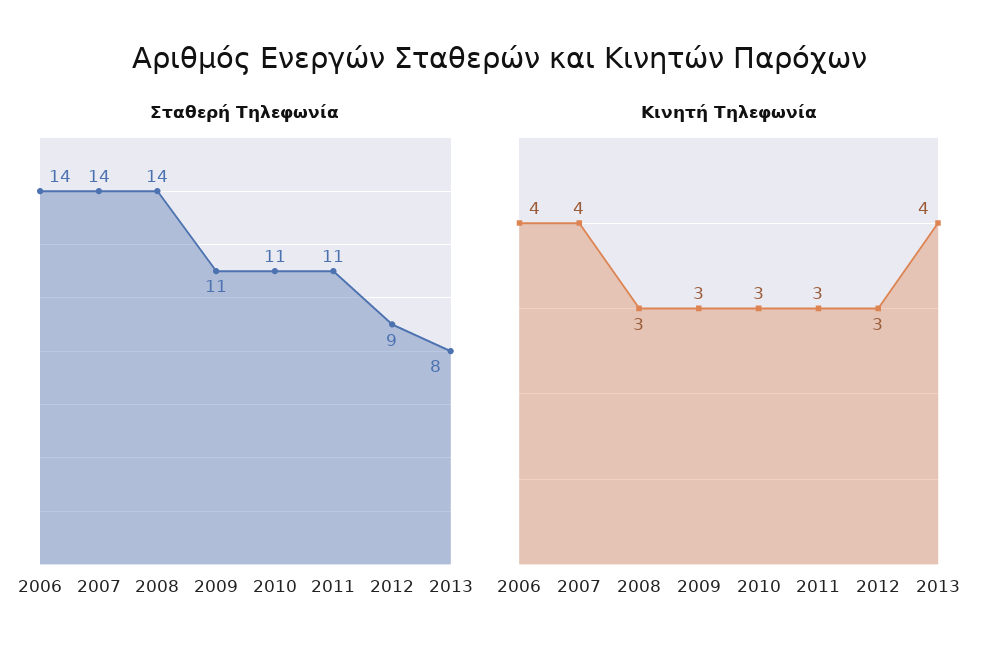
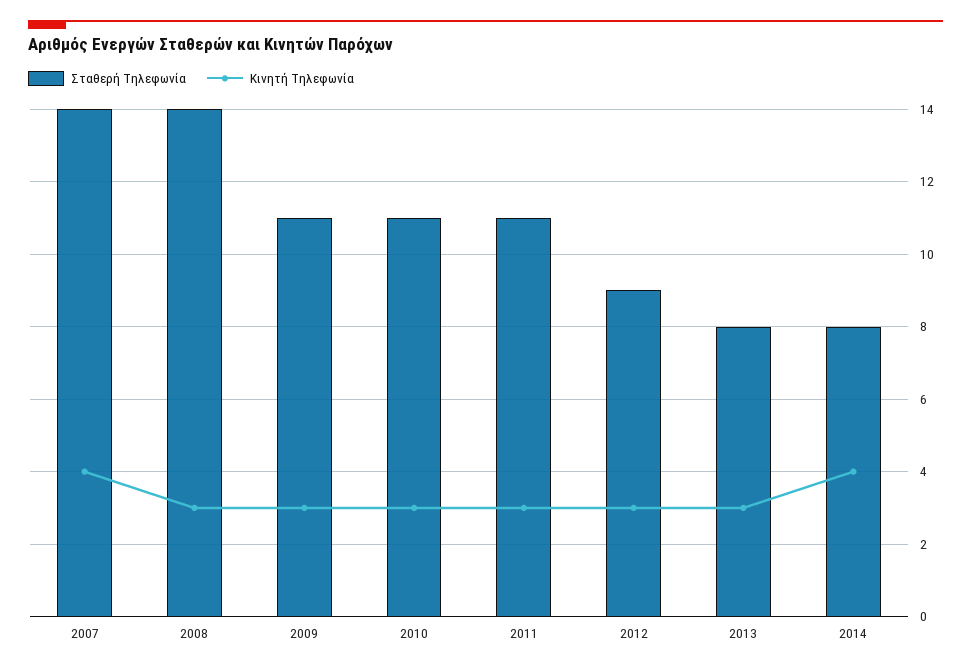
Σταθερή Τηλεφωνία, 2006: 14 -> none
Κινητή Τηλεφωνία, 2006: 4 -> none
Κινητή Τηλεφωνία, 2013: 4 -> 3
Σταθερή Τηλεφωνία, 2014: none -> 8
Κινητή Τηλεφωνία, 2014: none -> 4

